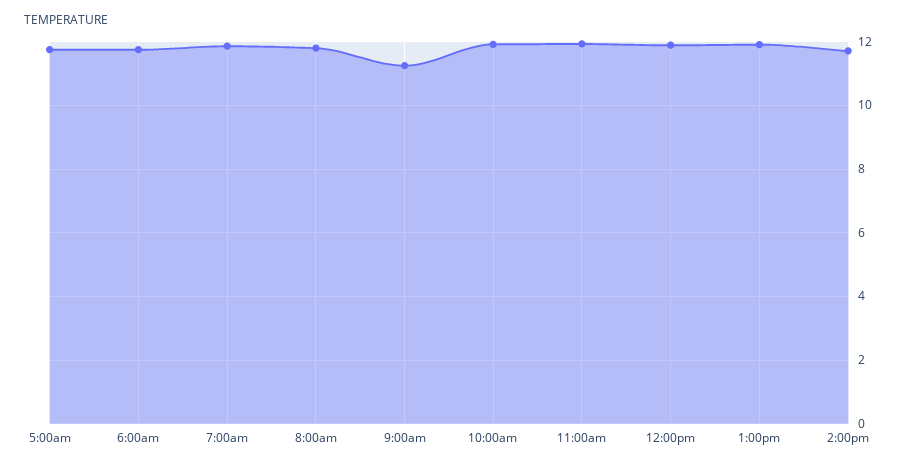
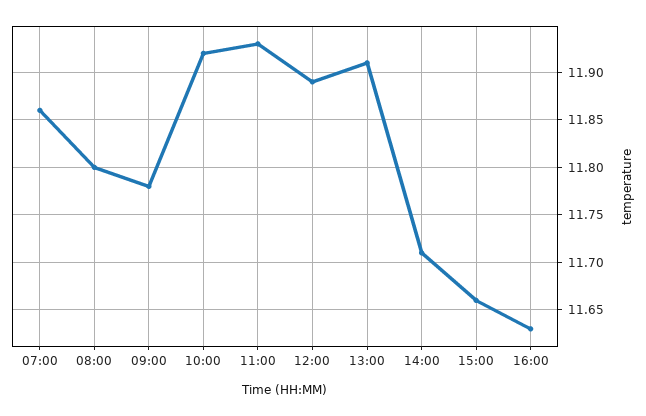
5:00am: 11.8 -> none
6:00am: 11.8 -> none
9:00am: 11.2 -> 11.78
15:00: none -> 11.66
16:00: none -> 11.63

